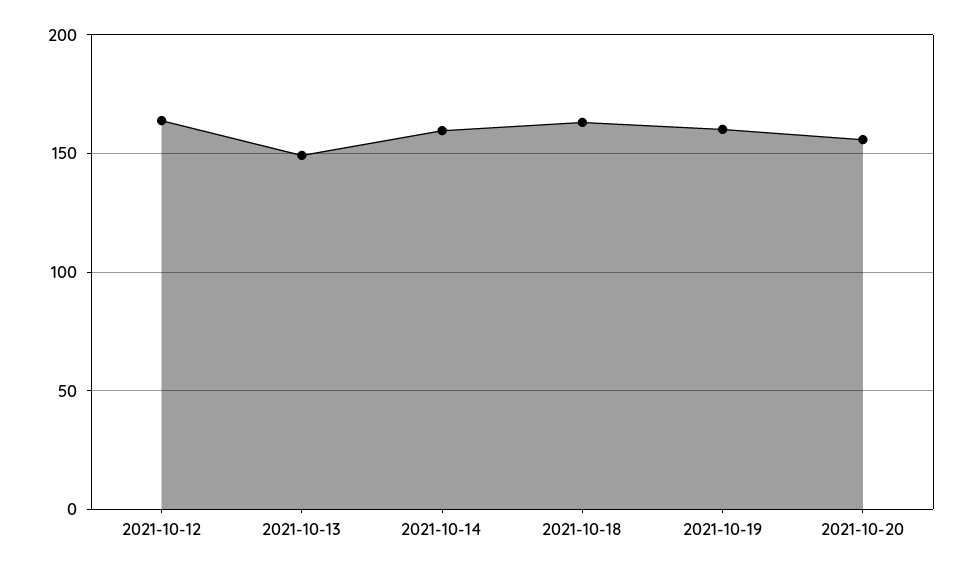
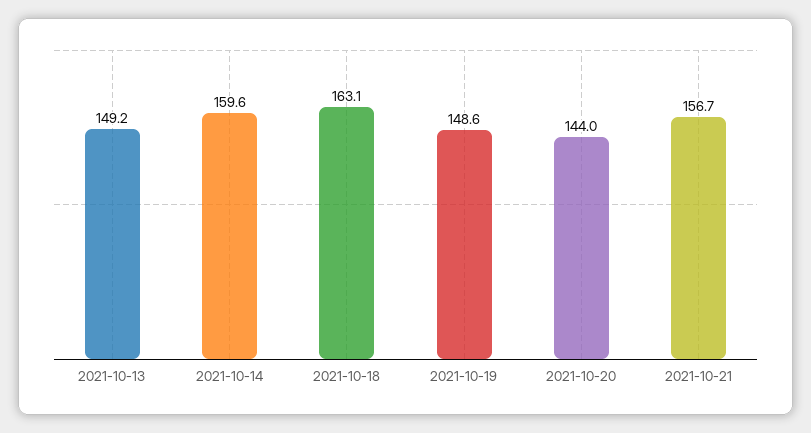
2021-10-12: 165 -> none
2021-10-19: 160 -> 148.6
2021-10-20: 155 -> 144
2021-10-21: none -> 156.7

